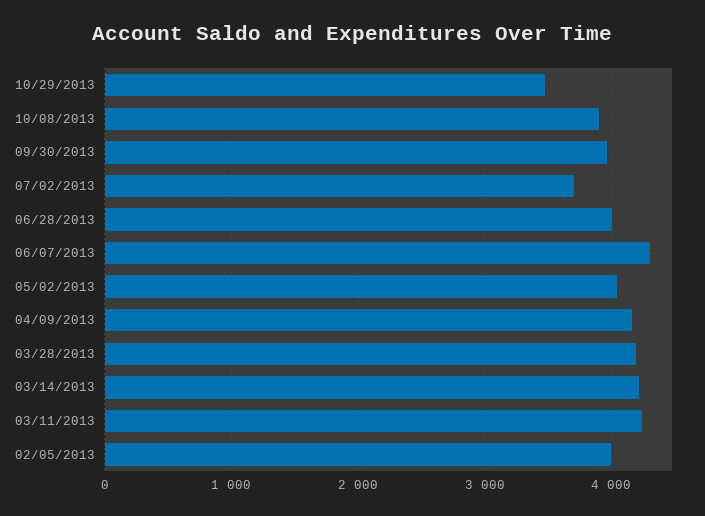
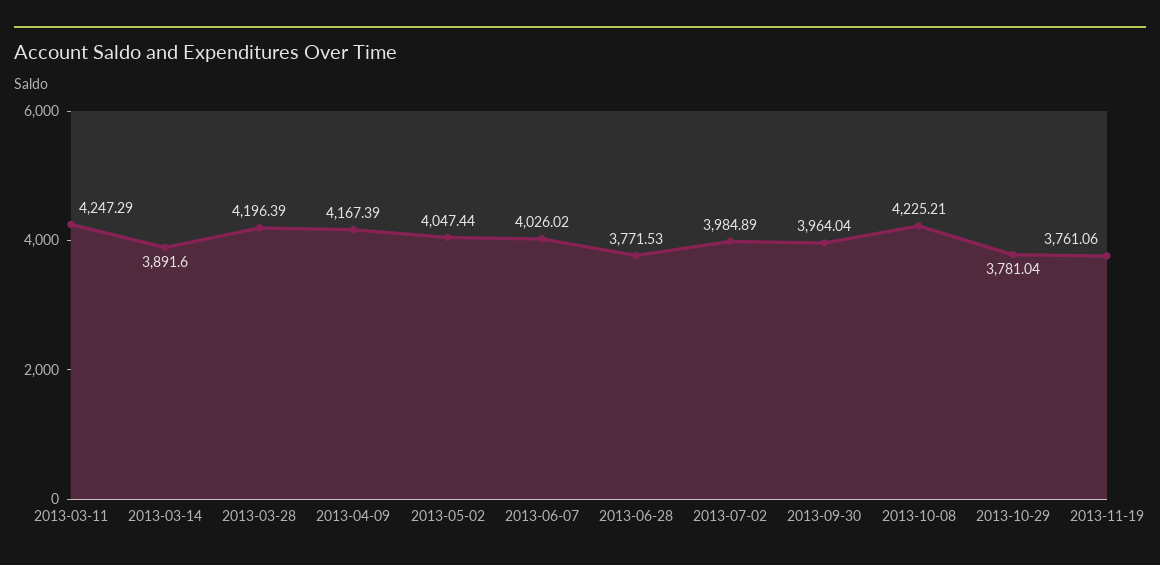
10/29/2013: 3500 -> 3781.04
10/08/2013: 3900 -> 4225.21
07/02/2013: 3700 -> 3984.89
06/28/2013: 4000 -> 3771.53
06/07/2013: 4300 -> 4026.02
03/14/2013: 4200 -> 3891.6
02/05/2013: 4000 -> none
2013-11-19: none -> 3761.06

